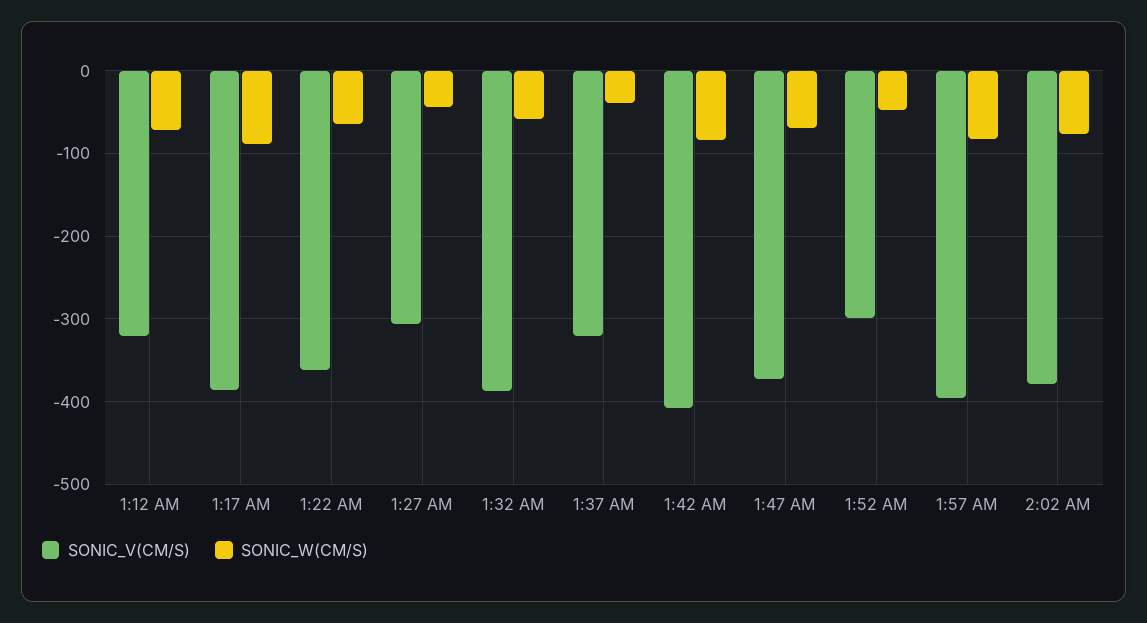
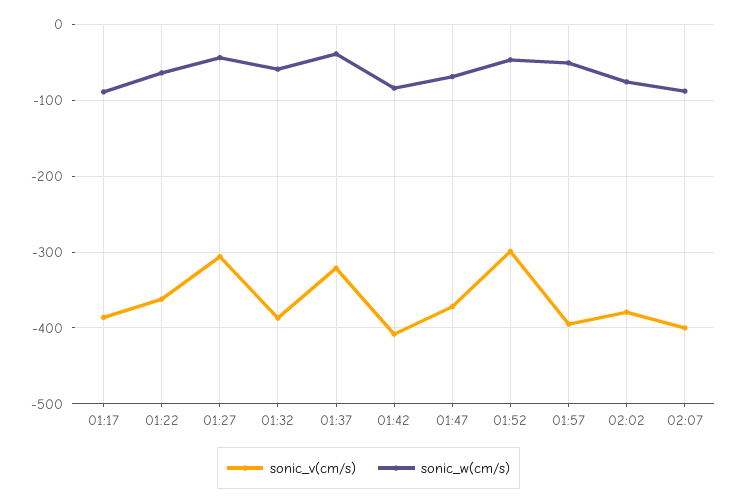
SONIC_V(CM/S), 1:12 AM: -320 -> none
SONIC_W(CM/S), 1:12 AM: -70 -> none
SONIC_W(CM/S), 1:57 AM: -80 -> -50
SONIC_V(CM/S), 02:07: none -> -400
SONIC_W(CM/S), 02:07: none -> -90

